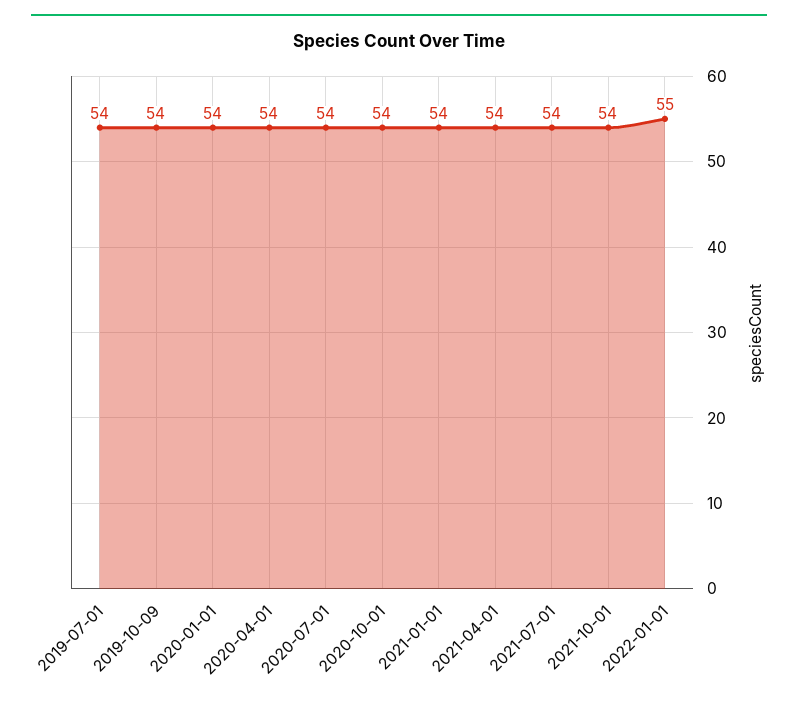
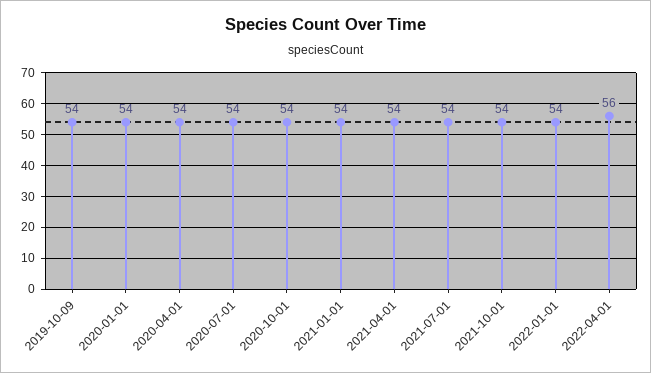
2019-07-01: 54 -> none
2022-01-01: 55 -> 54
2022-04-01: none -> 56

